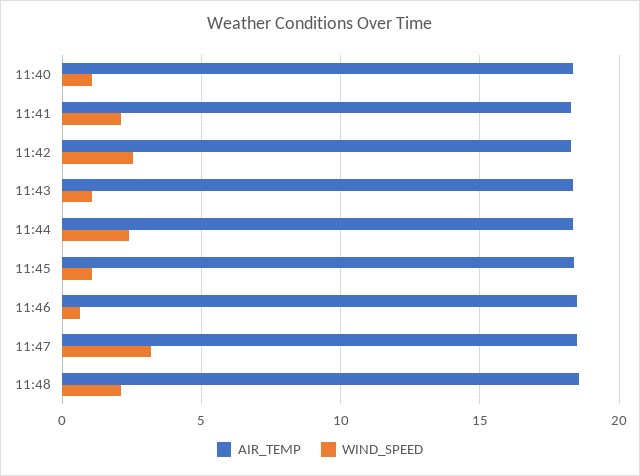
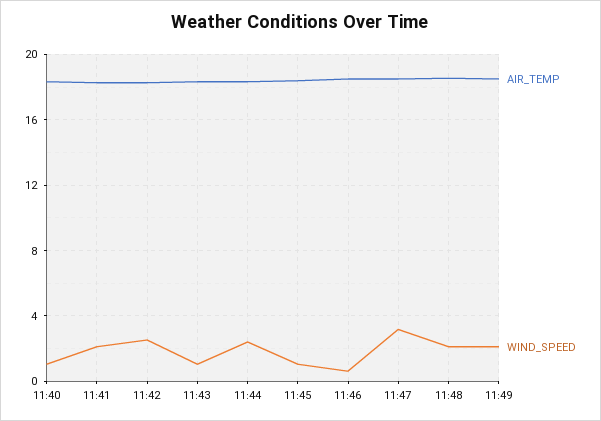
AIR_TEMP, 11:49: none -> 18.5
WIND_SPEED, 11:49: none -> 2

